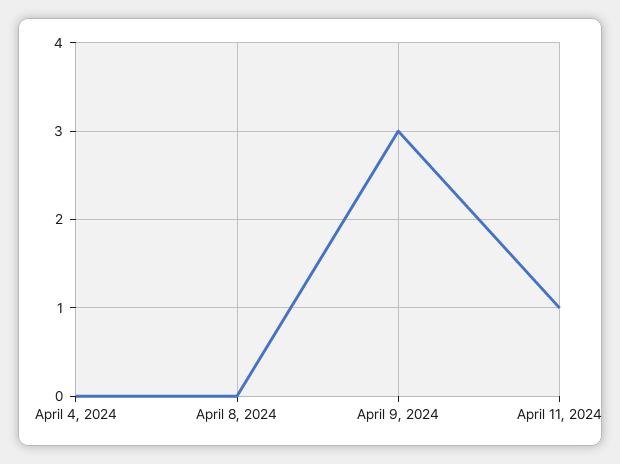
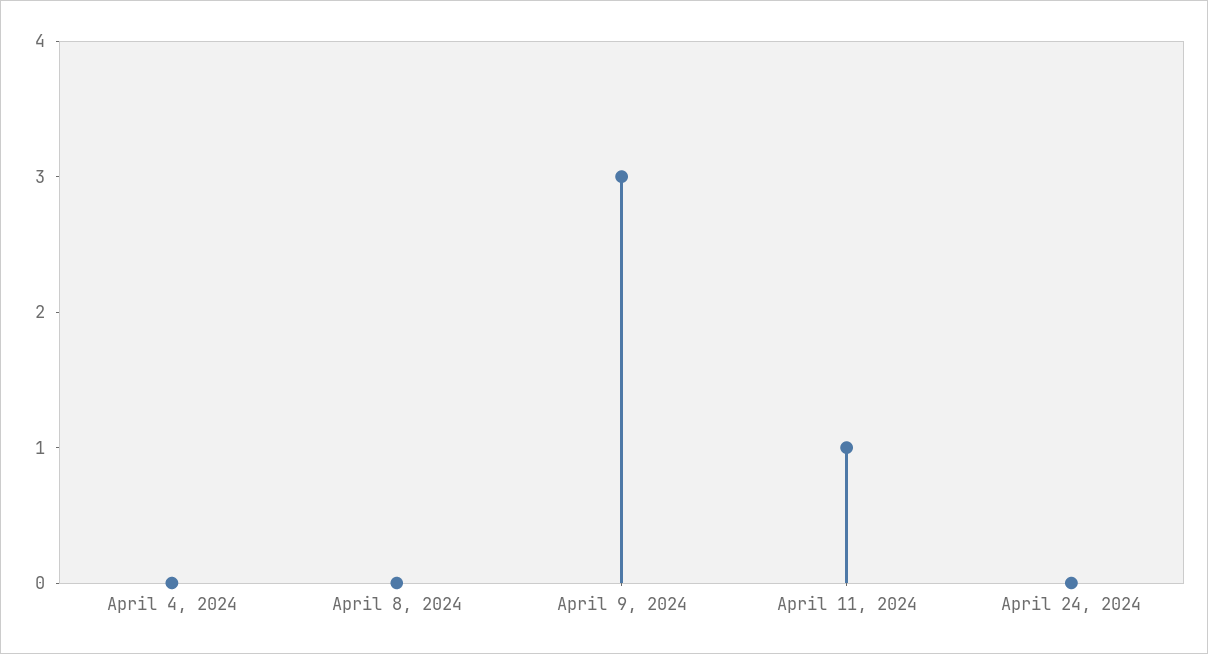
April 24, 2024: none -> 0

